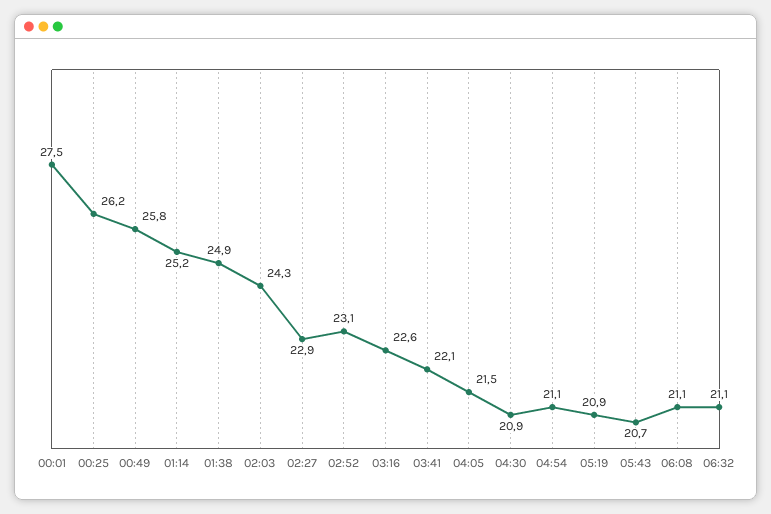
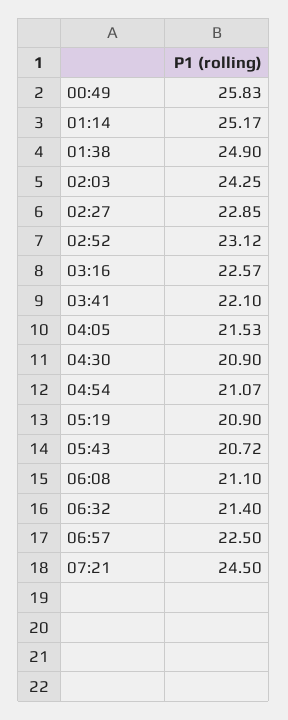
00:01: 27.5 -> none
00:25: 26.2 -> none
06:32: 21.1 -> 21.4
06:57: none -> 22.5
07:21: none -> 24.5

